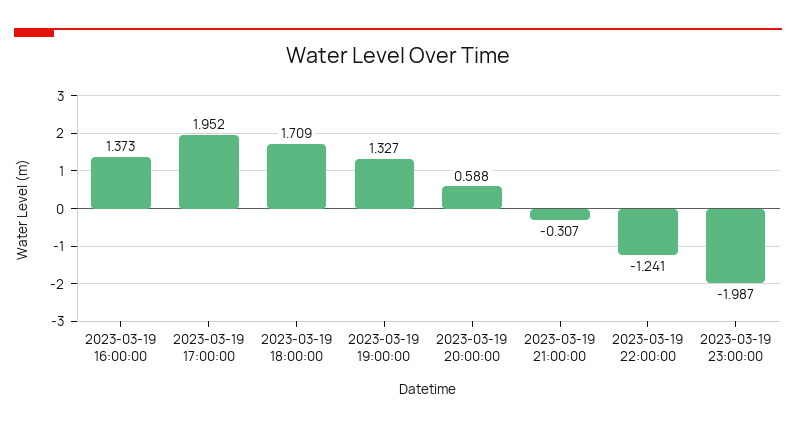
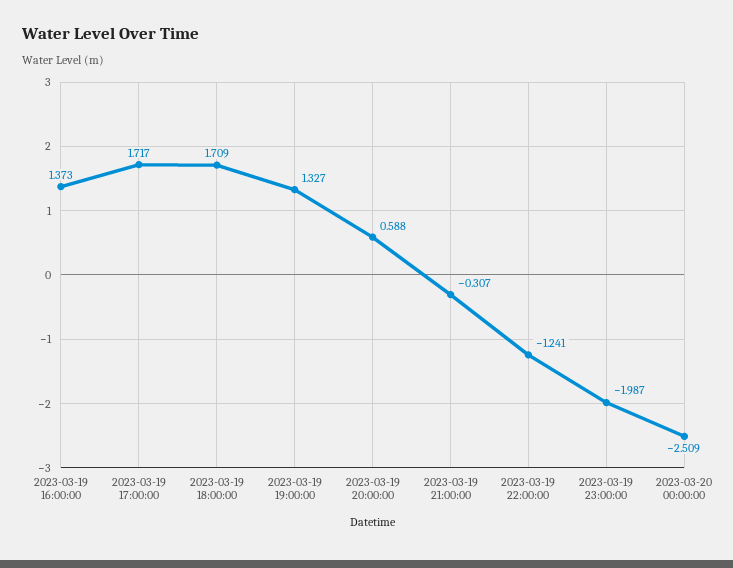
2023-03-19 17:00:00: 1.952 -> 1.717
2023-03-20 00:00:00: none -> -2.509

